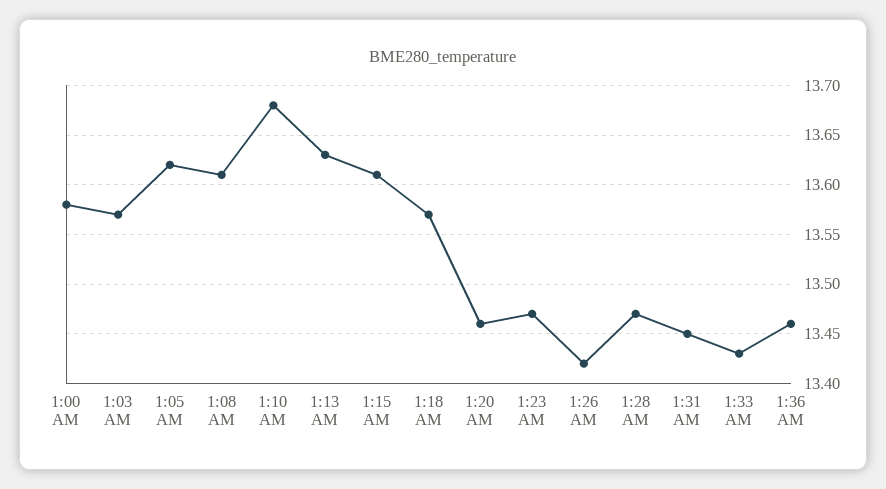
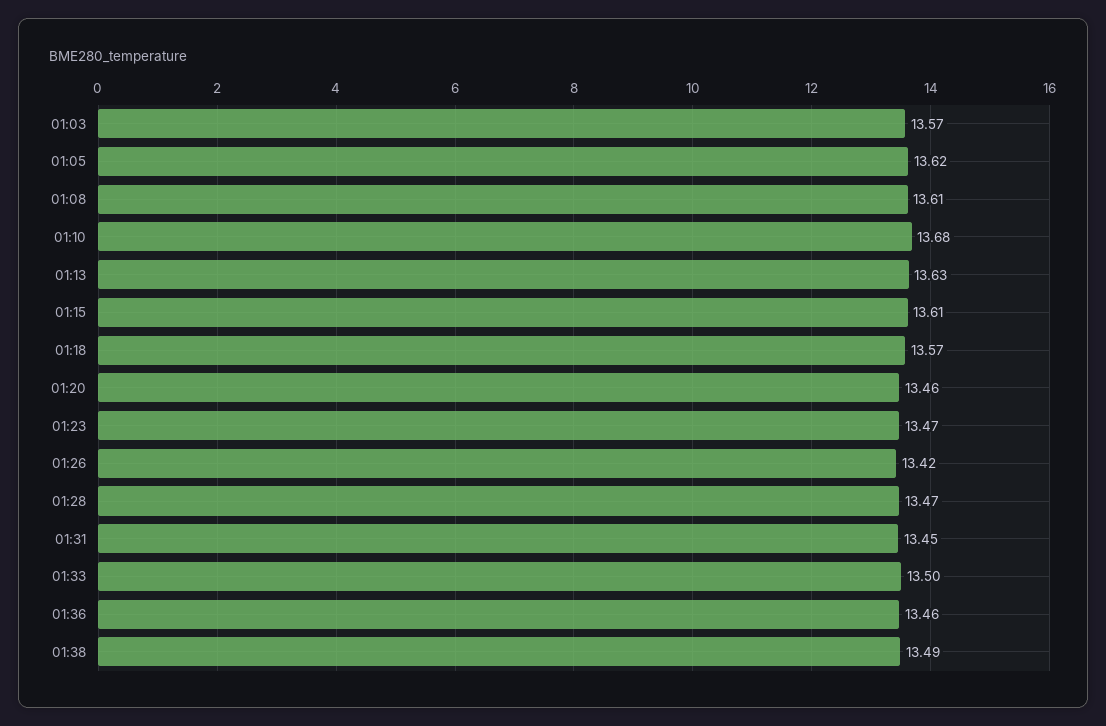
1:00 AM: 13.58 -> none
1:33 AM: 13.43 -> 13.5
01:38: none -> 13.49

